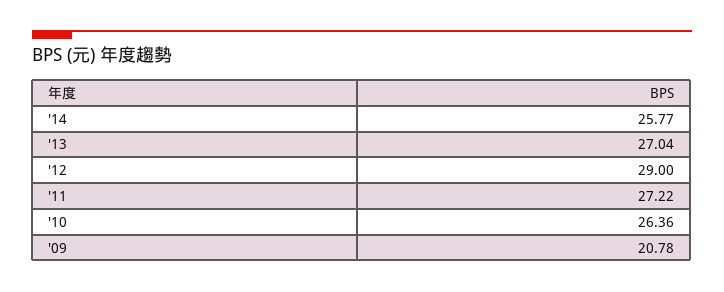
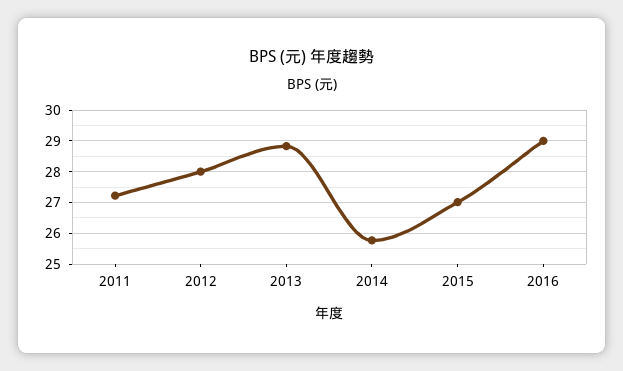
'13: 27.04 -> 28.8
'12: 29 -> 28
'10: 26.36 -> none
'09: 20.78 -> none
2015: none -> 27
2016: none -> 29

